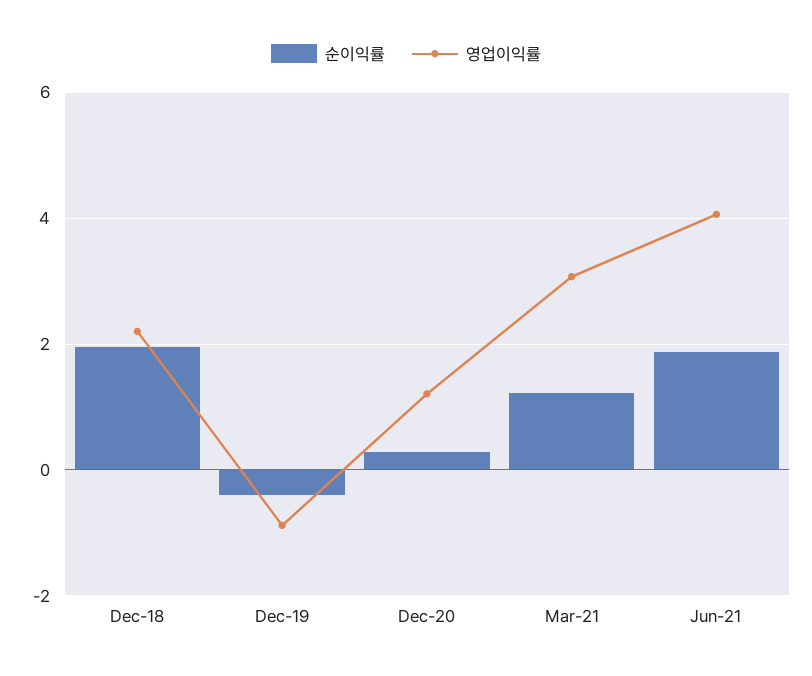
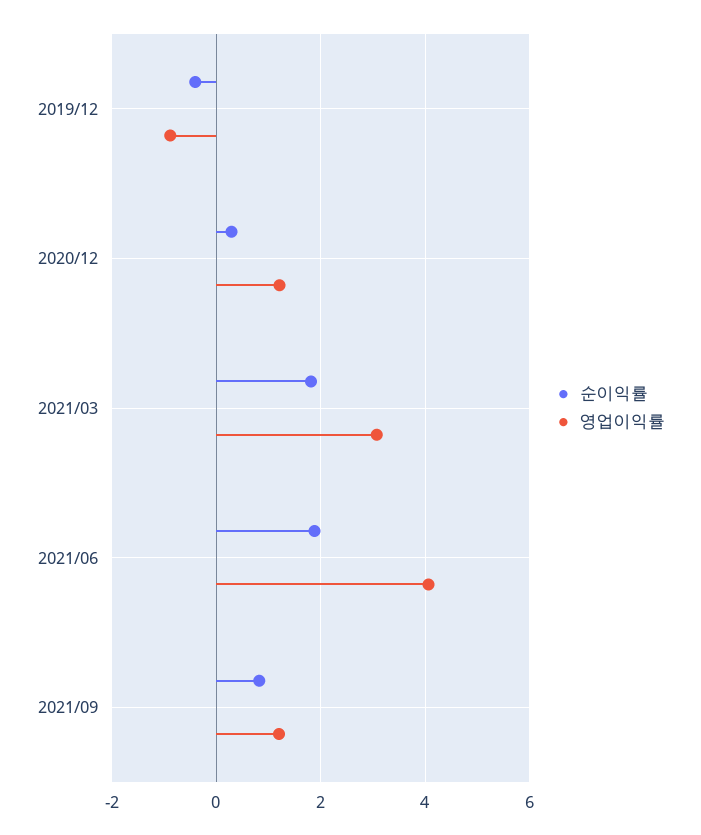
순이익률, Dec-18: 2 -> none
영업이익률, Dec-18: 2.2 -> none
순이익률, Mar-21: 1.2 -> 1.8
순이익률, 2021/09: none -> 0.8
영업이익률, 2021/09: none -> 1.2

